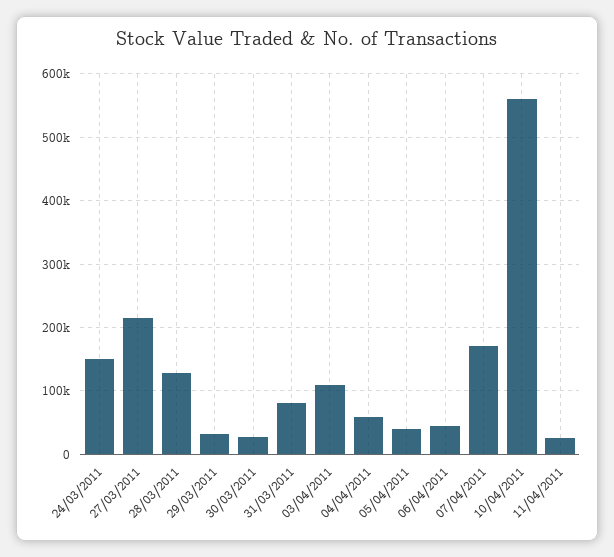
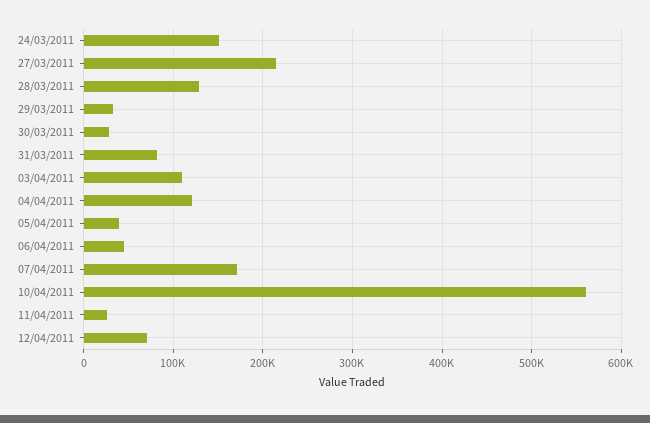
04/04/2011: 60000 -> 120000
12/04/2011: none -> 70000

